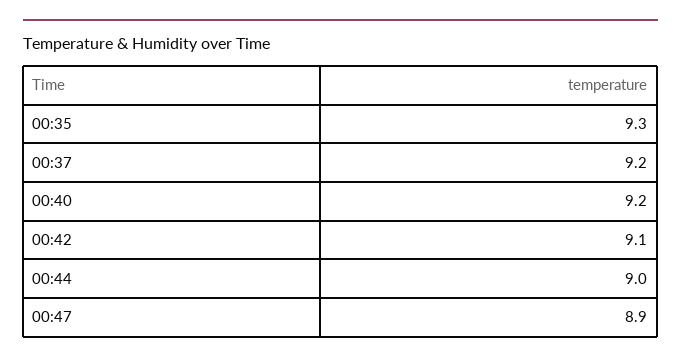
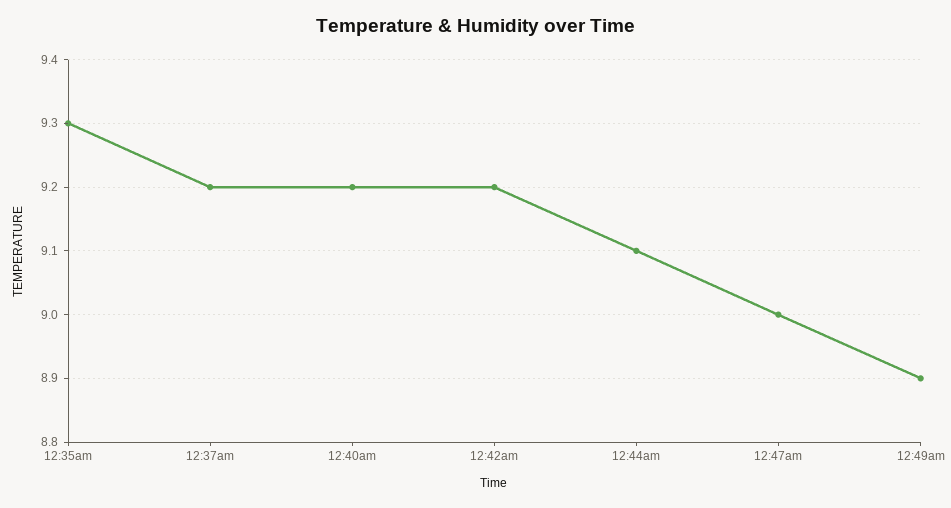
00:42: 9.1 -> 9.2
00:44: 9 -> 9.1
00:47: 8.9 -> 9
12:49am: none -> 8.9

